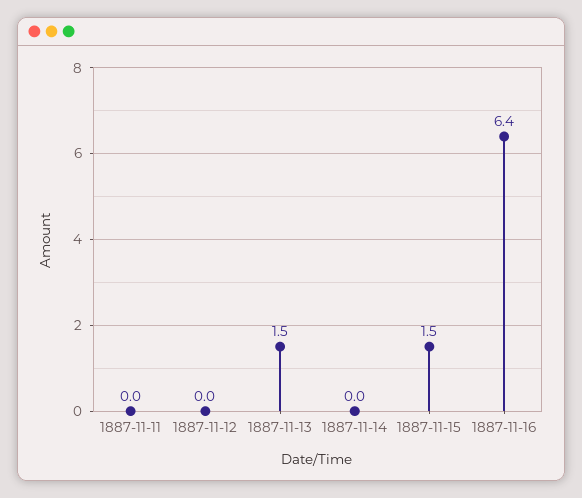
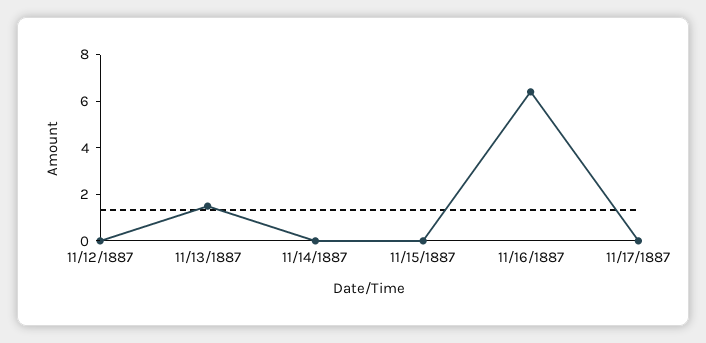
1887-11-11: 0 -> none
1887-11-15: 1.5 -> 0
11/17/1887: none -> 0

